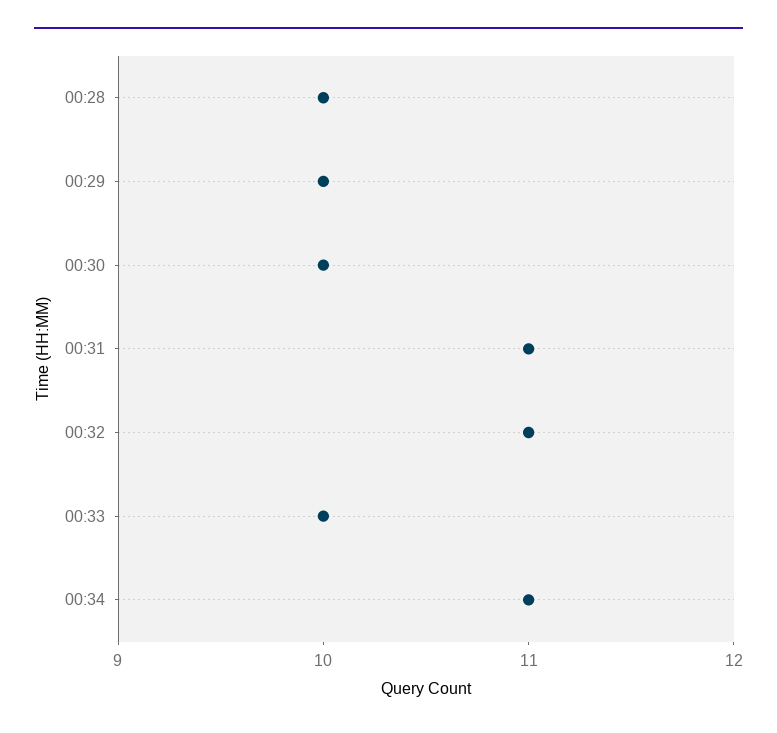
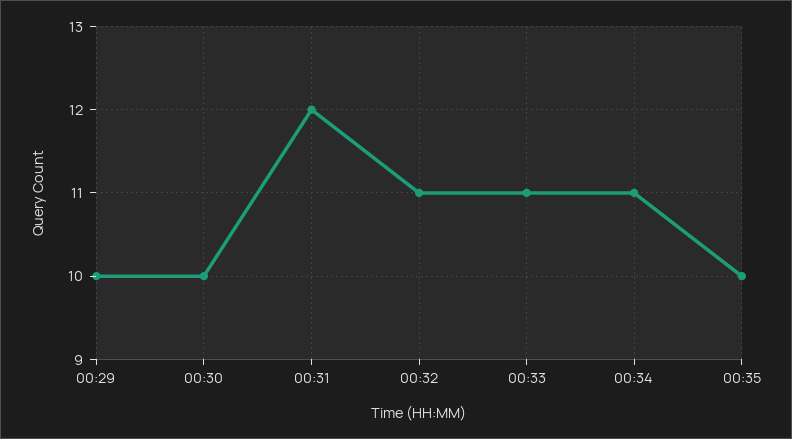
00:28: 10 -> none
00:31: 11 -> 12
00:33: 10 -> 11
00:35: none -> 10

